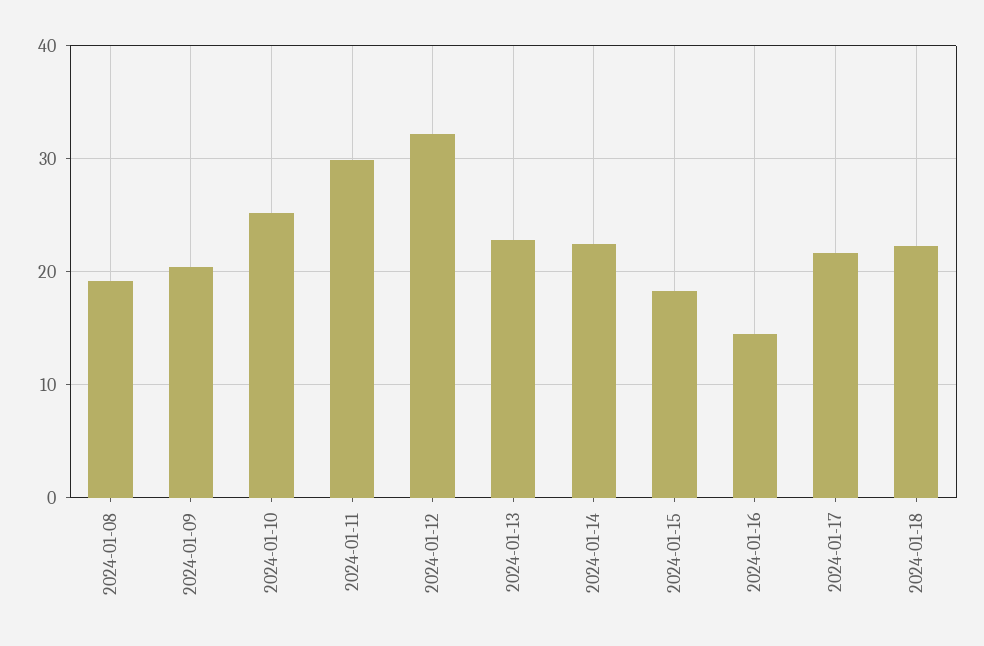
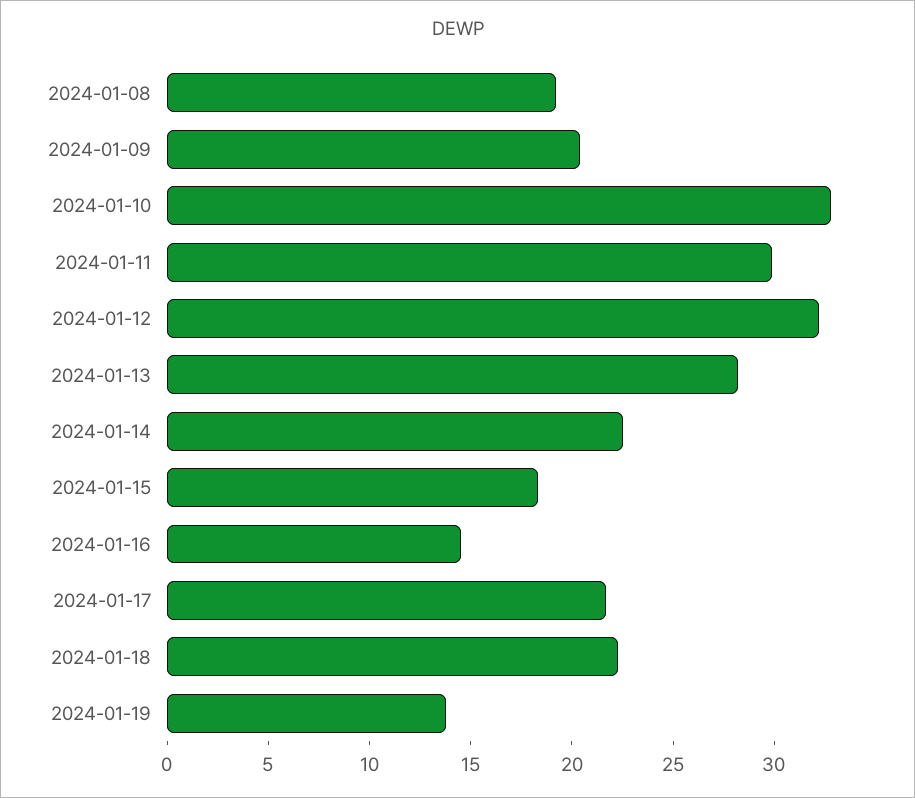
2024-01-10: 25 -> 33
2024-01-13: 23 -> 28
2024-01-19: none -> 14

